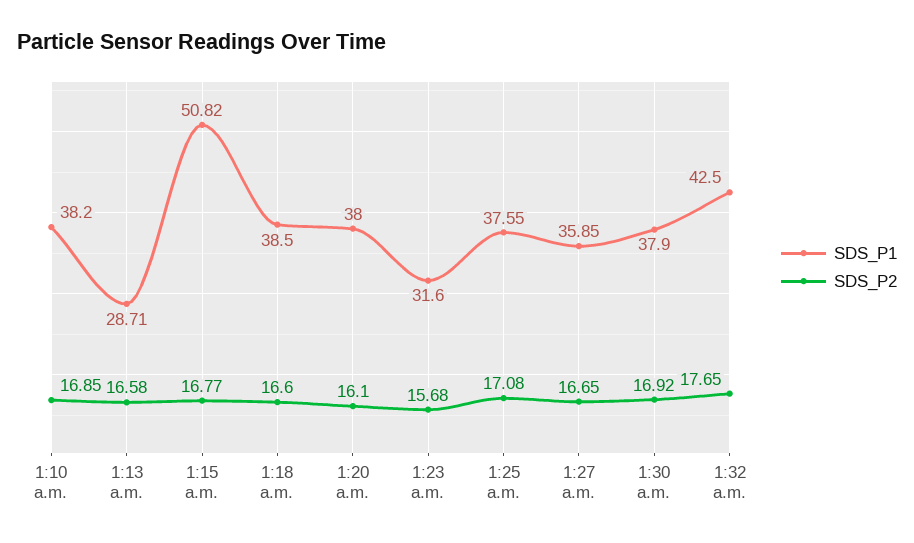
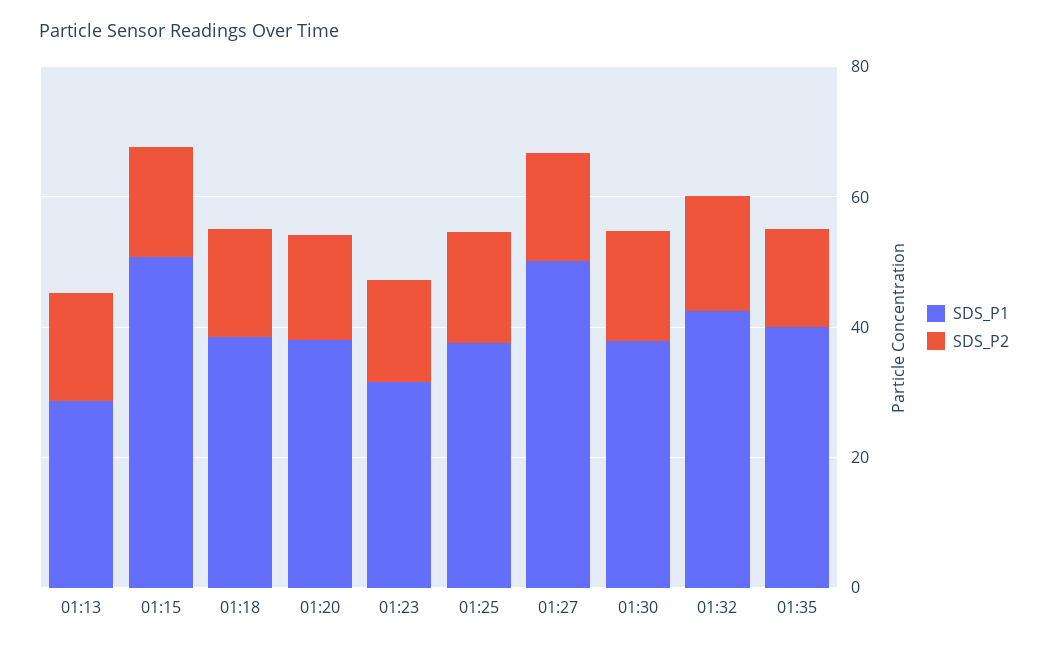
SDS_P1, 1:10 a.m.: 38.2 -> none
SDS_P2, 1:10 a.m.: 16.85 -> none
SDS_P1, 1:27 a.m.: 35.85 -> 50
SDS_P1, 01:35: none -> 40
SDS_P2, 01:35: none -> 15

